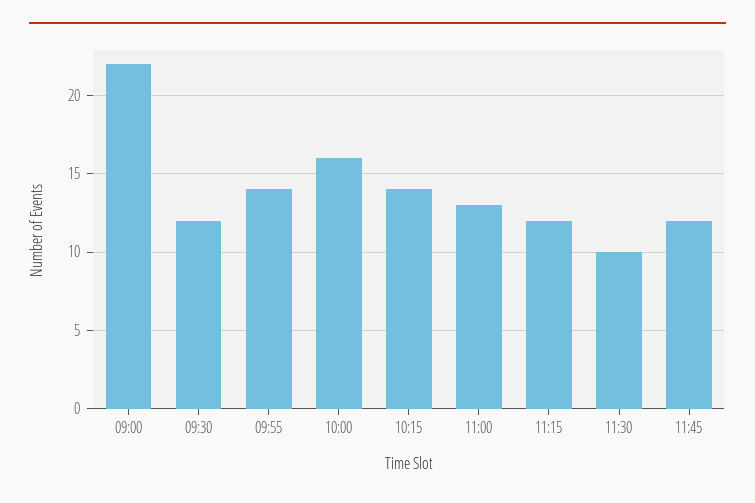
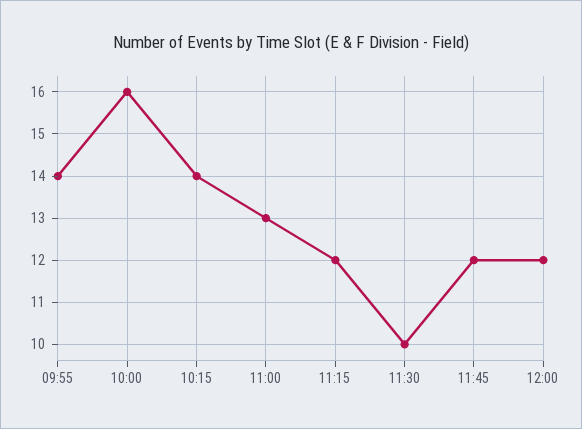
09:00: 22 -> none
09:30: 12 -> none
12:00: none -> 12

